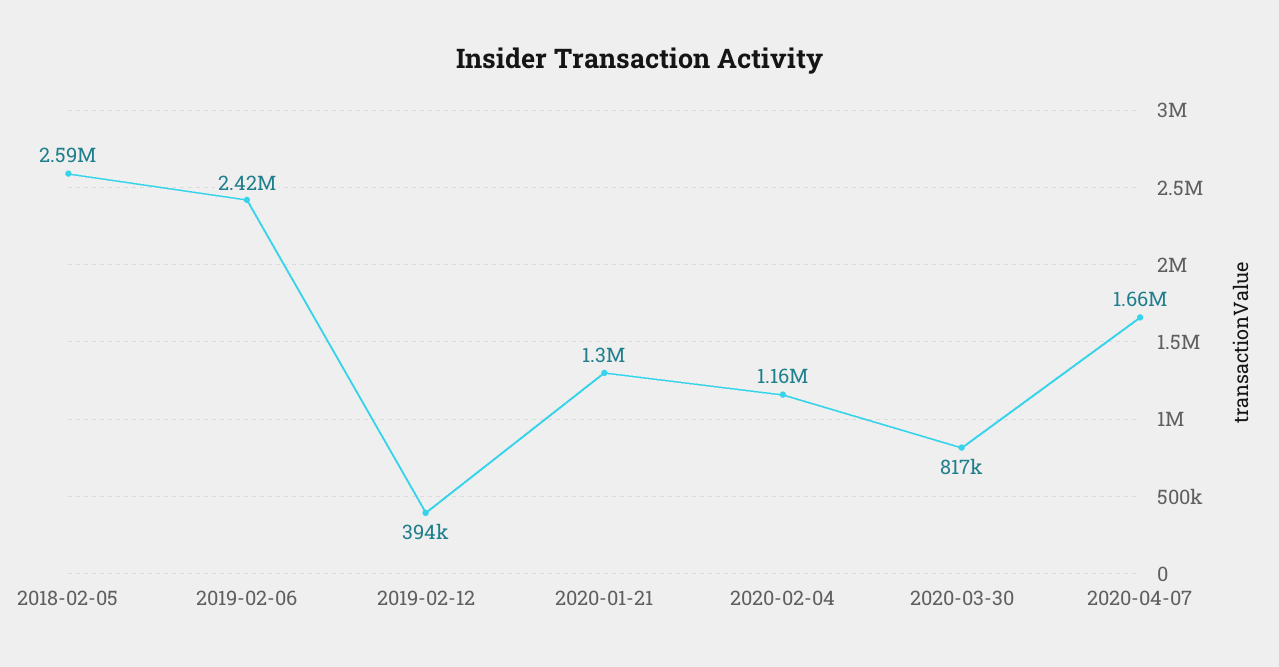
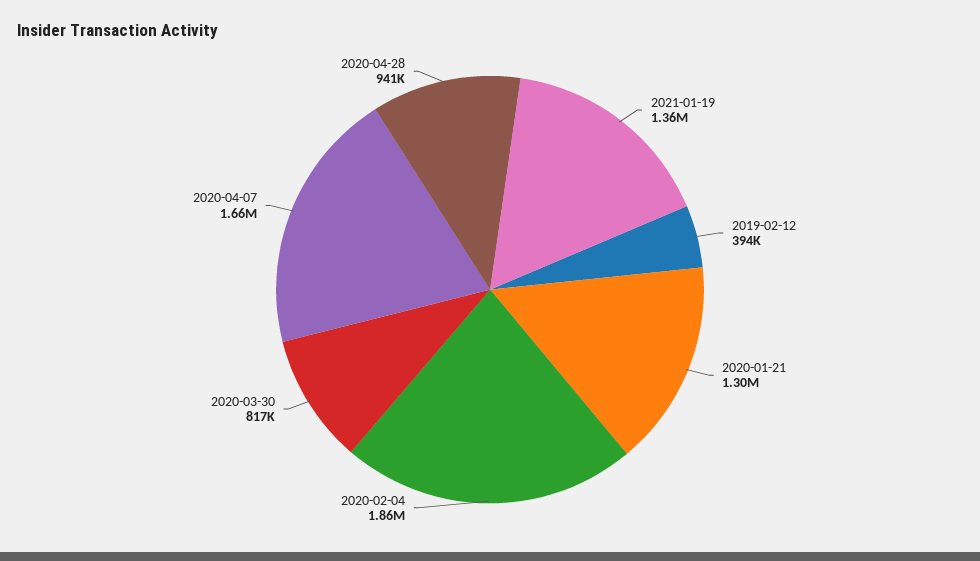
2018-02-05: 2590000 -> none
2019-02-06: 2420000 -> none
2020-02-04: 1160000 -> 1860000
2021-01-19: none -> 1360000
2020-04-28: none -> 941000

